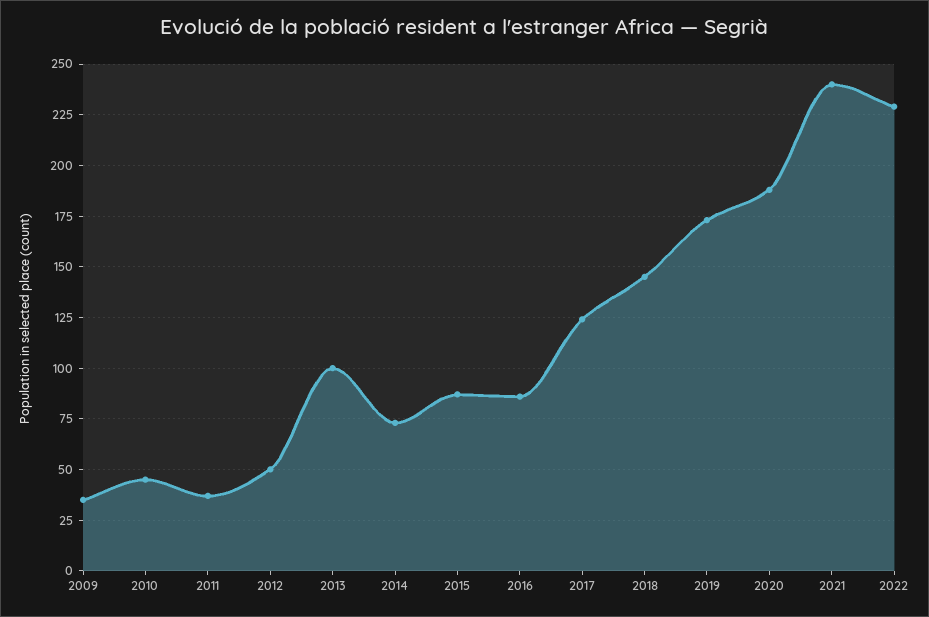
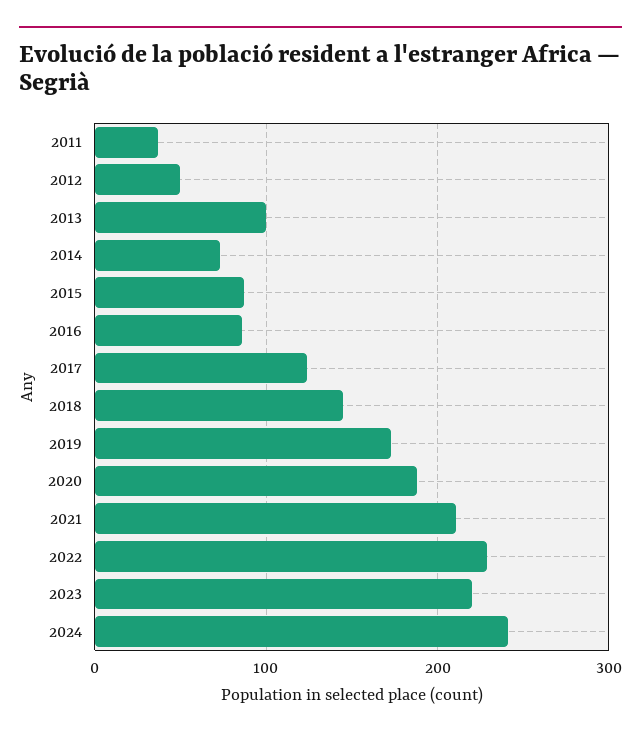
2009: 35 -> none
2010: 45 -> none
2021: 240 -> 210
2023: none -> 220
2024: none -> 240

